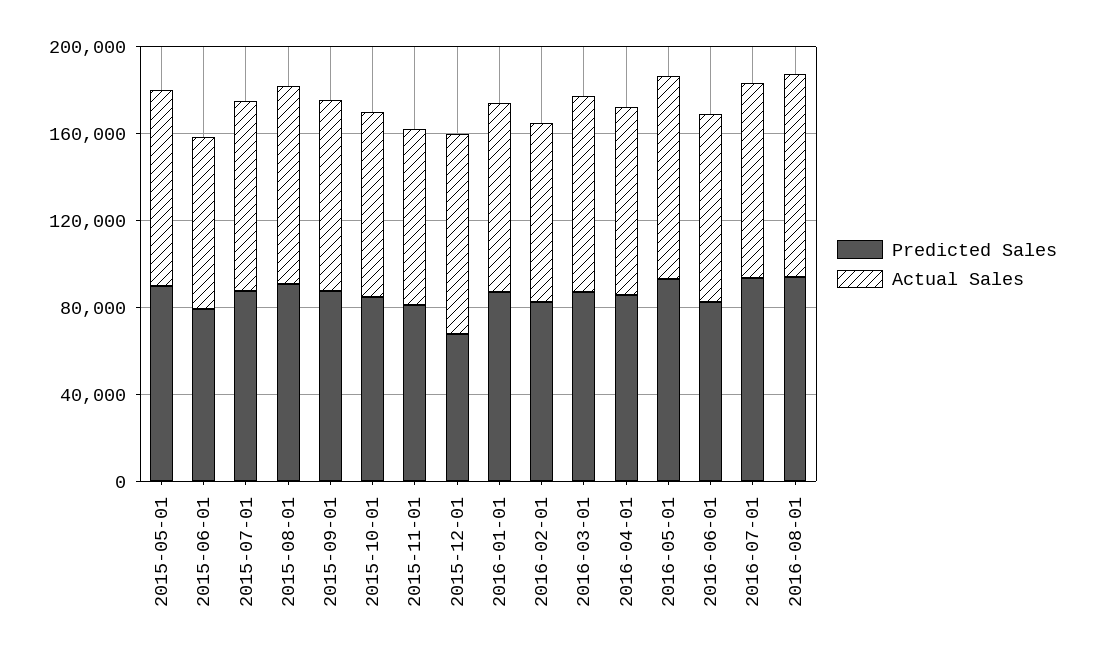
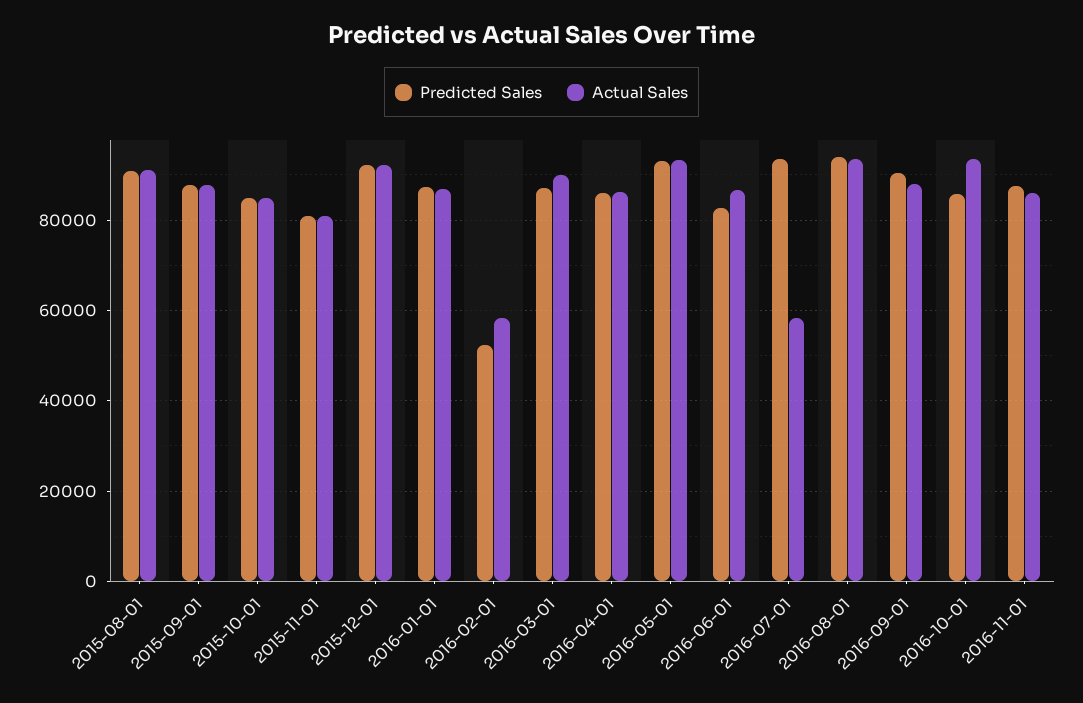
Predicted Sales, 2015-05-01: 90000 -> none
Actual Sales, 2015-05-01: 90000 -> none
Predicted Sales, 2015-06-01: 80000 -> none
Actual Sales, 2015-06-01: 80000 -> none
Predicted Sales, 2015-07-01: 90000 -> none
Actual Sales, 2015-07-01: 90000 -> none
Predicted Sales, 2015-12-01: 70000 -> 92000
Predicted Sales, 2016-02-01: 80000 -> 52000
Actual Sales, 2016-02-01: 80000 -> 58000
Actual Sales, 2016-07-01: 90000 -> 58000
Predicted Sales, 2016-09-01: none -> 90000
Actual Sales, 2016-09-01: none -> 88000
Predicted Sales, 2016-10-01: none -> 86000
Actual Sales, 2016-10-01: none -> 94000
Predicted Sales, 2016-11-01: none -> 88000
Actual Sales, 2016-11-01: none -> 86000

